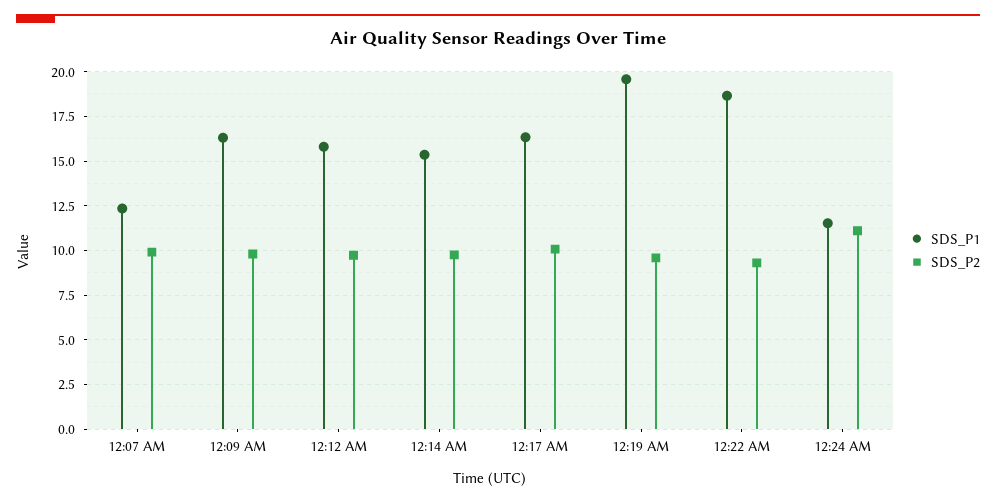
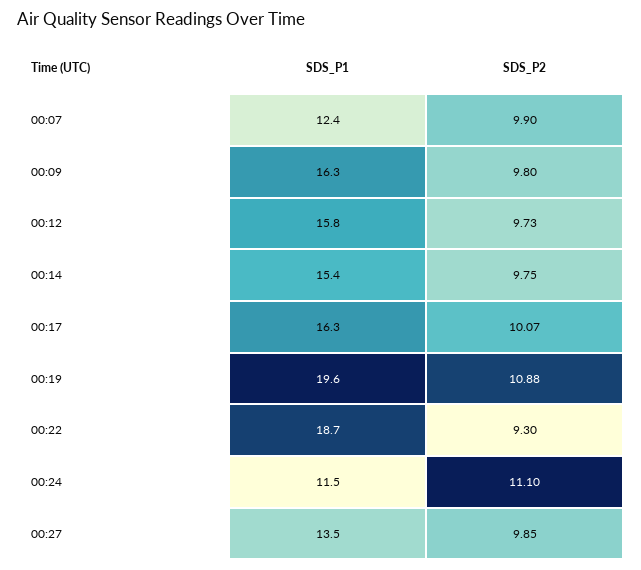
SDS_P2, 12:19 AM: 9.5 -> 10.88
SDS_P1, 00:27: none -> 13.5
SDS_P2, 00:27: none -> 9.85

